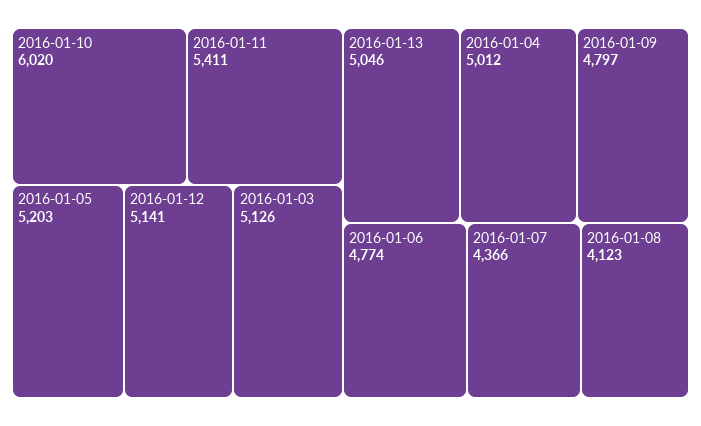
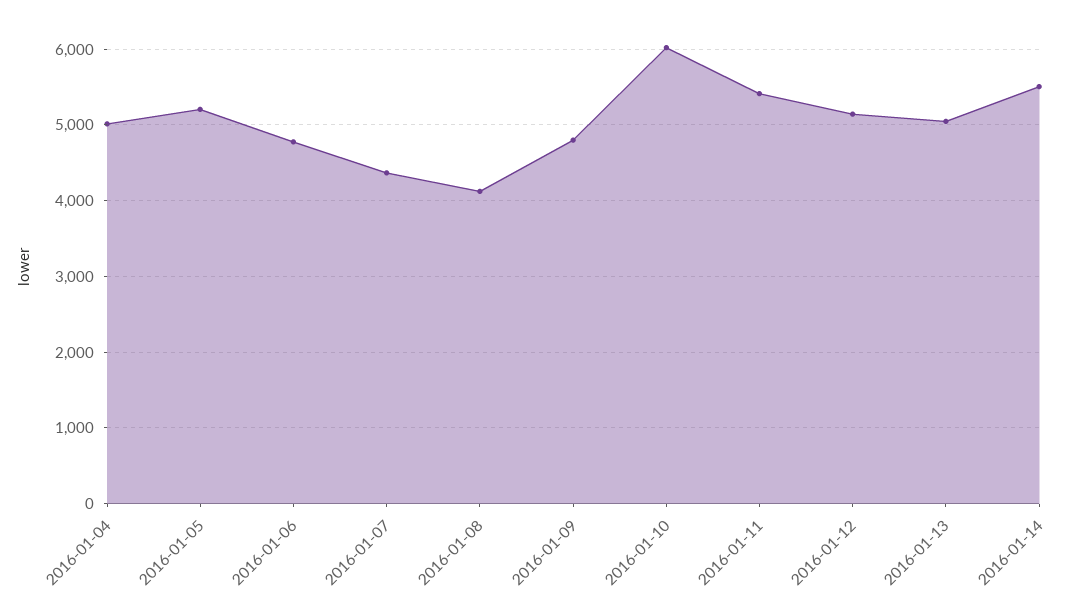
2016-01-03: 5126 -> none
2016-01-14: none -> 5500

